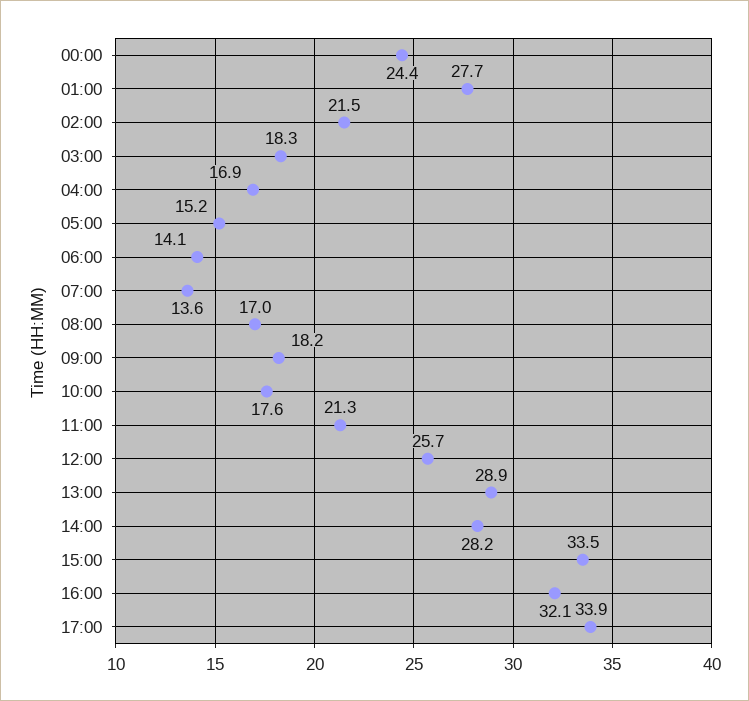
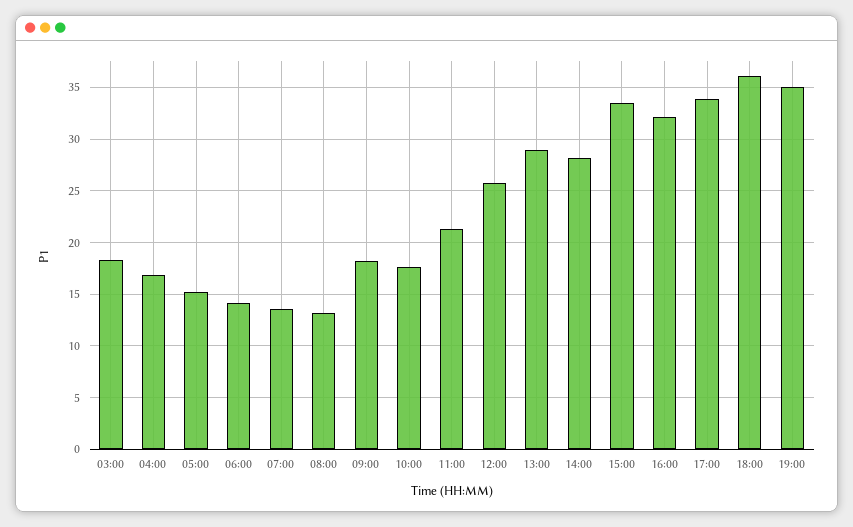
00:00: 24.4 -> none
01:00: 27.7 -> none
02:00: 21.5 -> none
08:00: 17 -> 13
18:00: none -> 36
19:00: none -> 35

